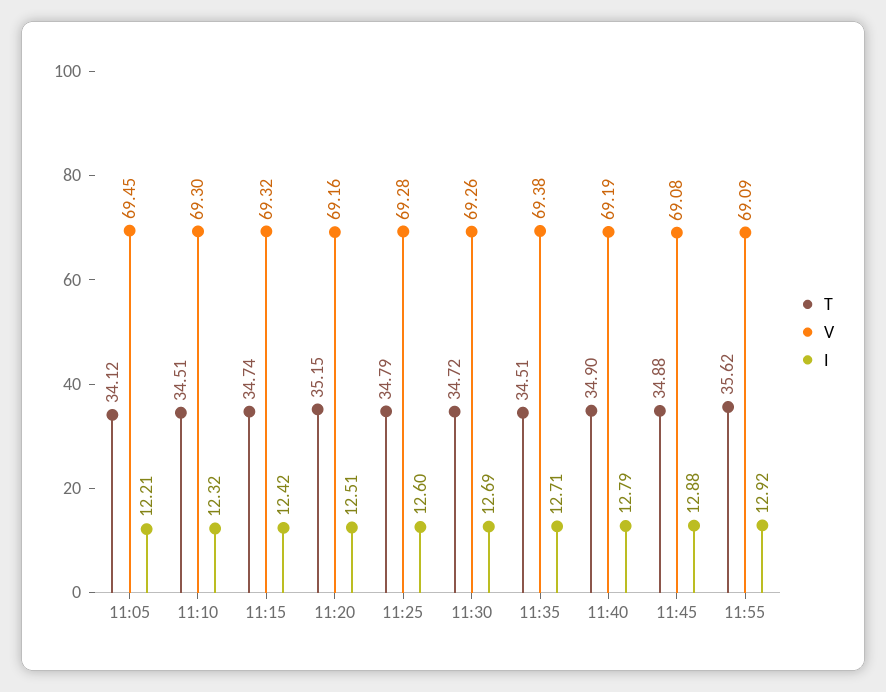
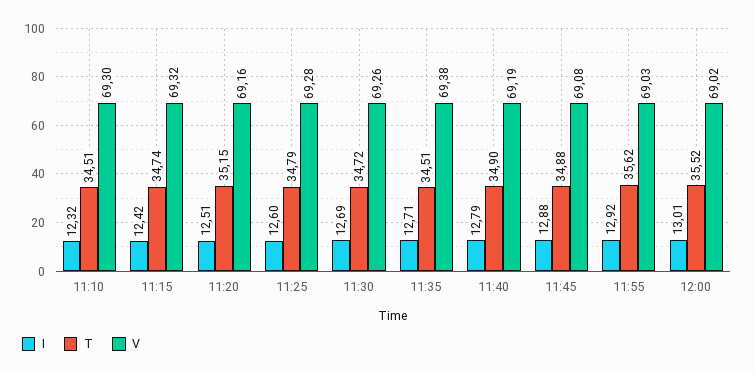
T, 11:05: 34.12 -> none
V, 11:05: 69.45 -> none
I, 11:05: 12.21 -> none
V, 11:55: 69.09 -> 69.03
I, 12:00: none -> 13.01
T, 12:00: none -> 35.52
V, 12:00: none -> 69.02

